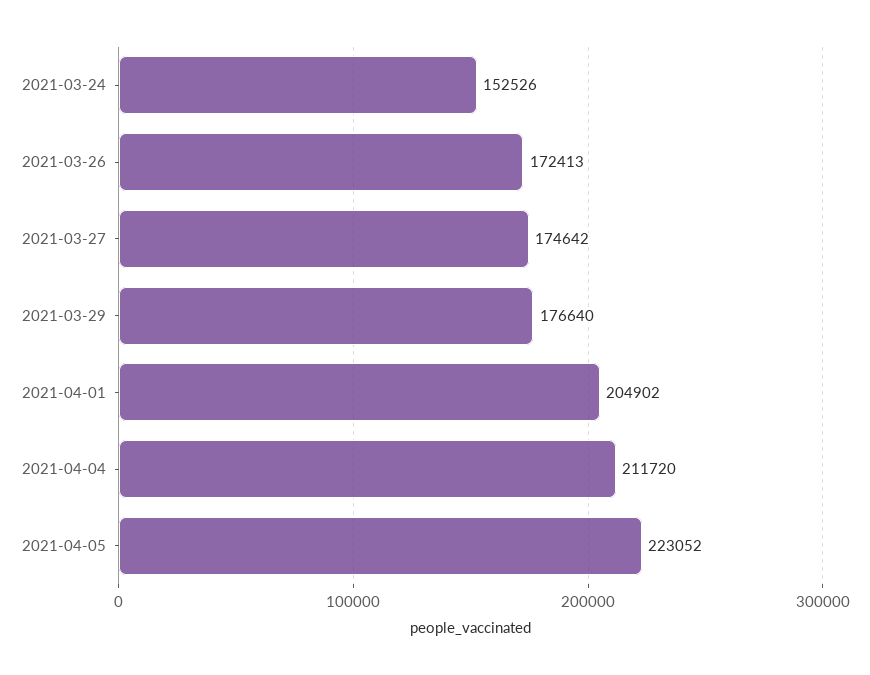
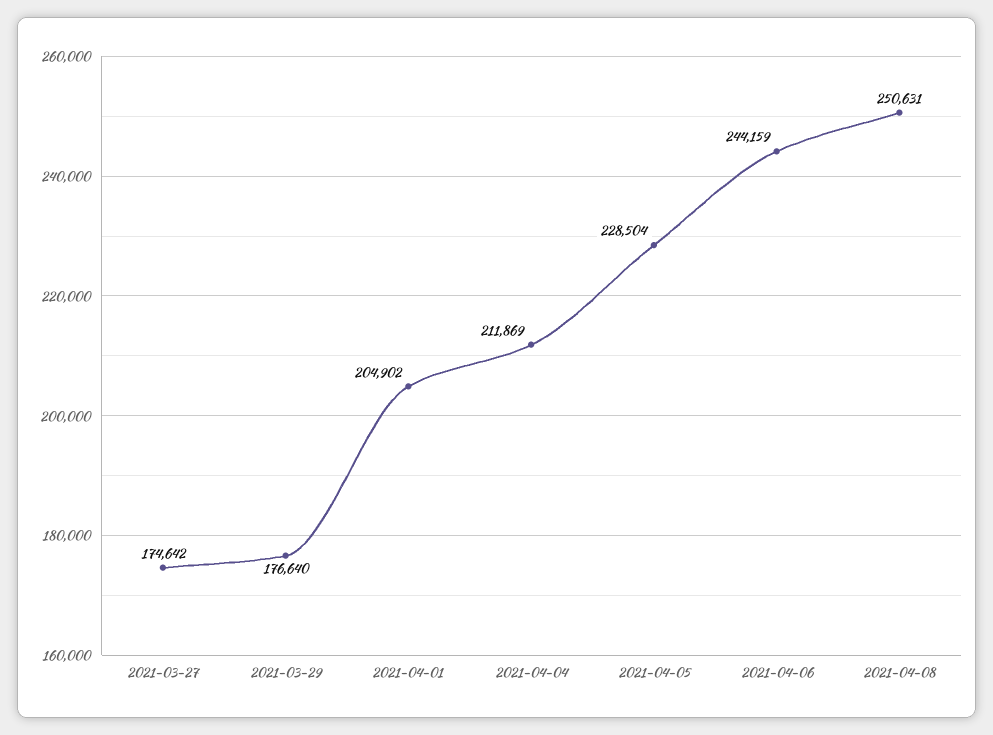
2021-03-24: 152526 -> none
2021-03-26: 172413 -> none
2021-04-04: 211720 -> 211869
2021-04-05: 223052 -> 228504
2021-04-06: none -> 244159
2021-04-08: none -> 250631

